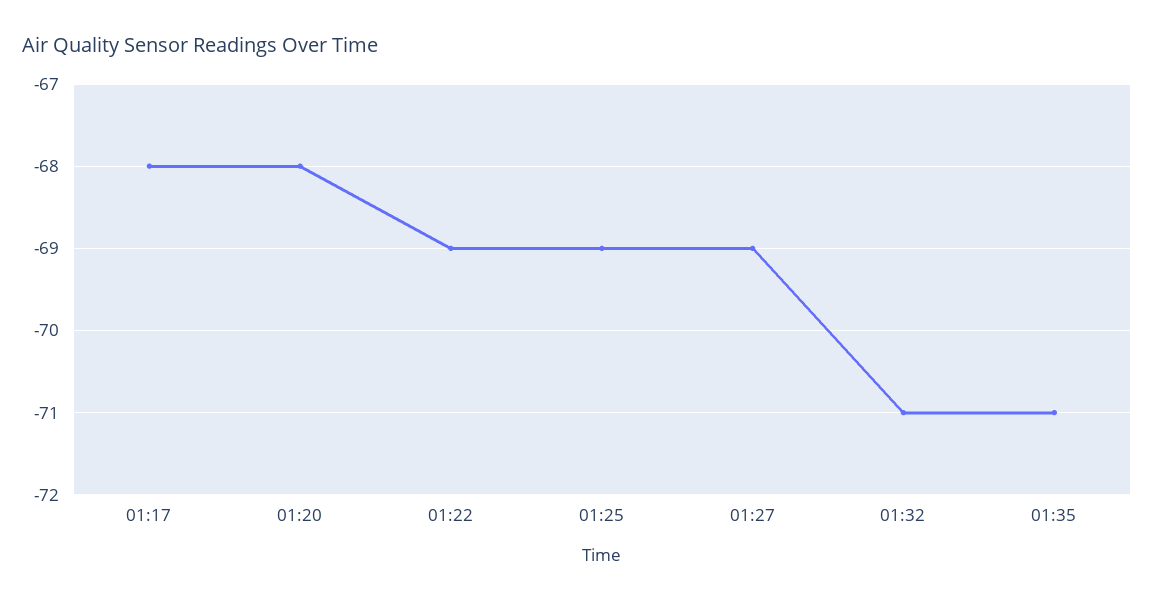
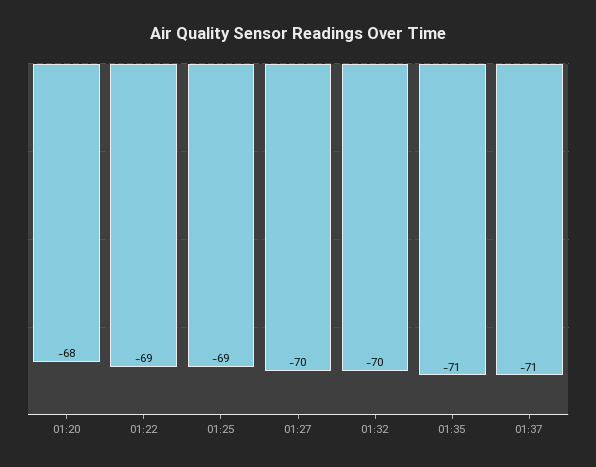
01:17: -68 -> none
01:27: -69 -> -70
01:32: -71 -> -70
01:37: none -> -71

